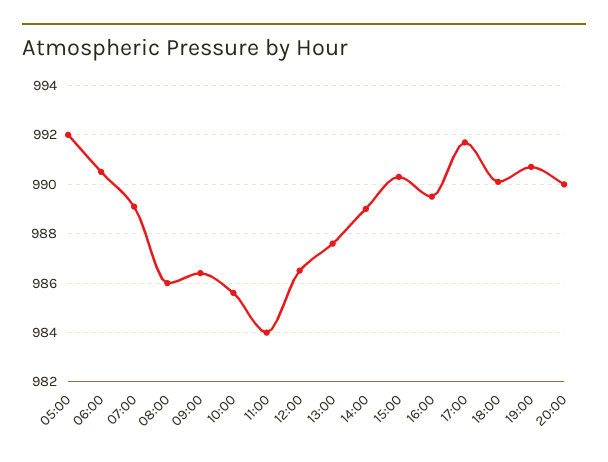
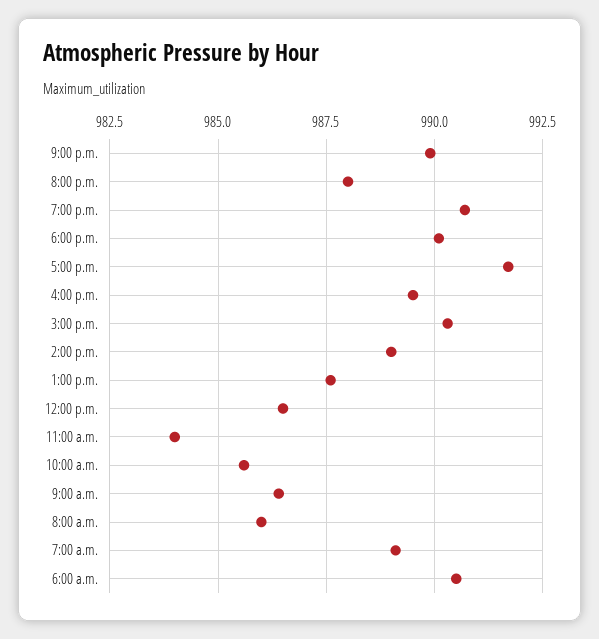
05:00: 992 -> none
20:00: 990 -> 988
9:00 p.m.: none -> 990

